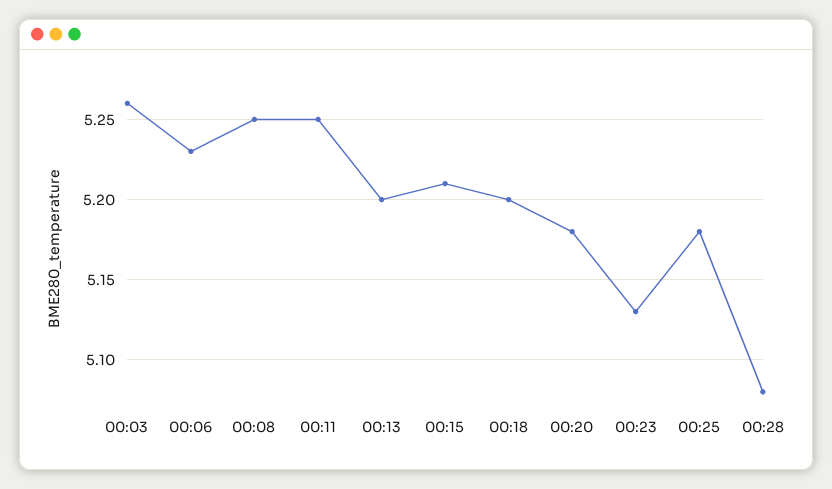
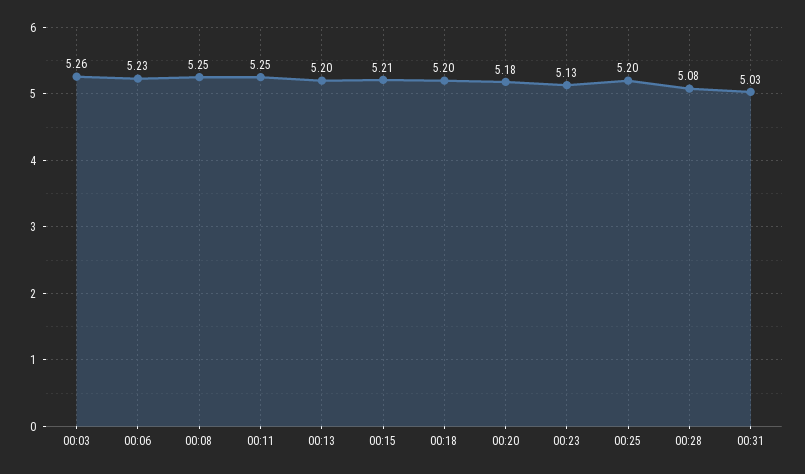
00:25: 5.18 -> 5.2
00:31: none -> 5.03

